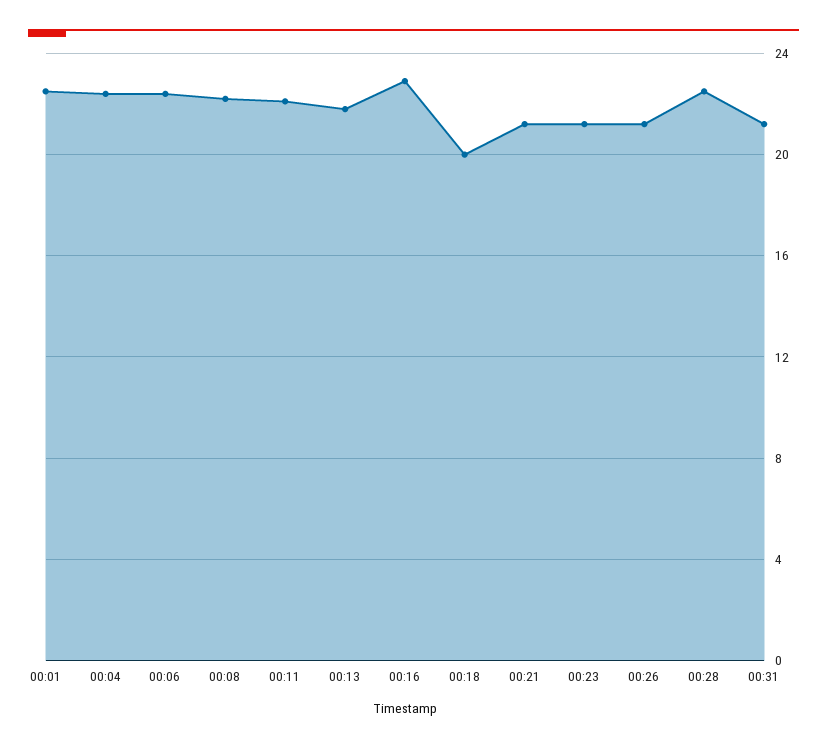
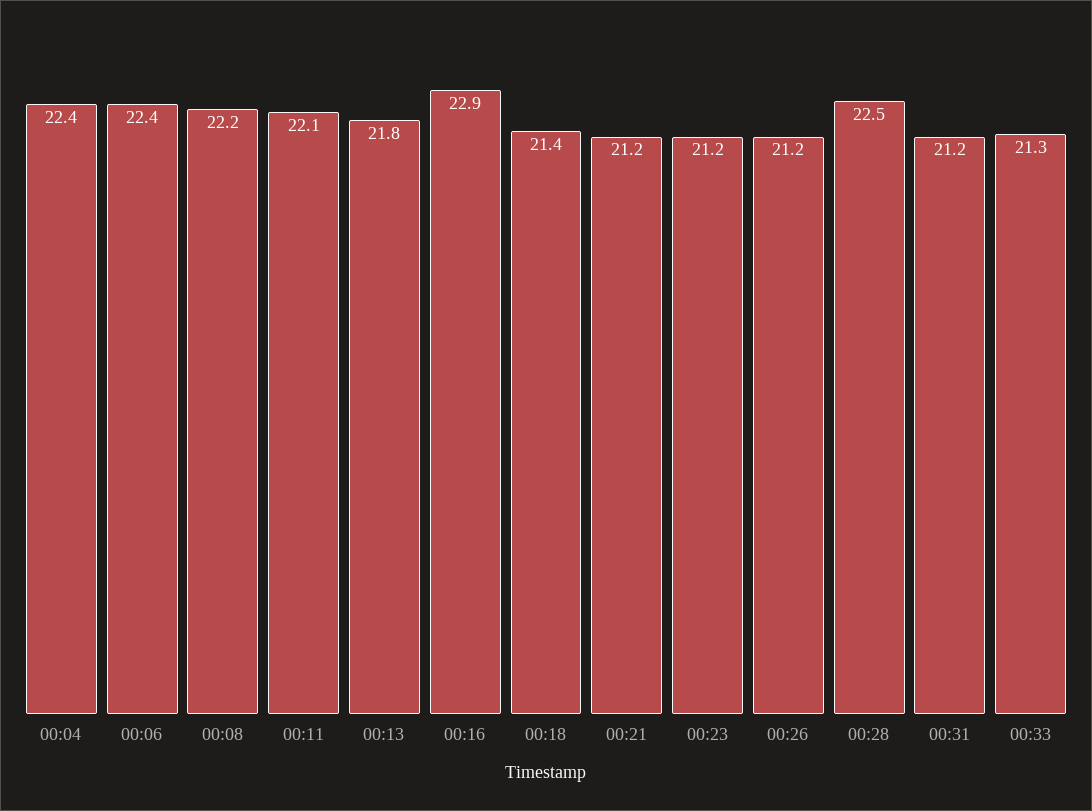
00:01: 22.5 -> none
00:18: 20 -> 21.4
00:33: none -> 21.3

